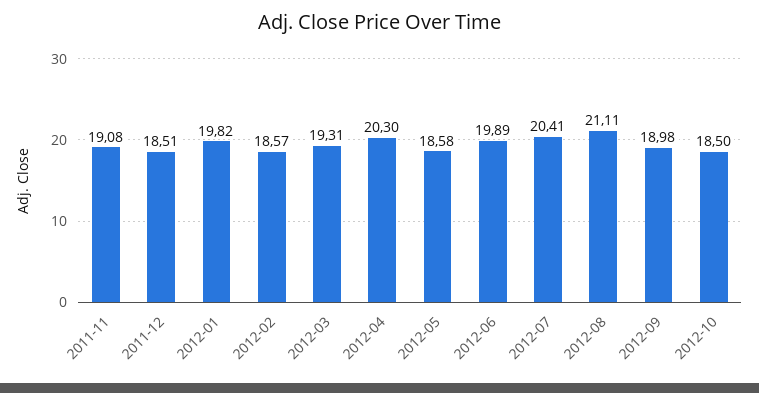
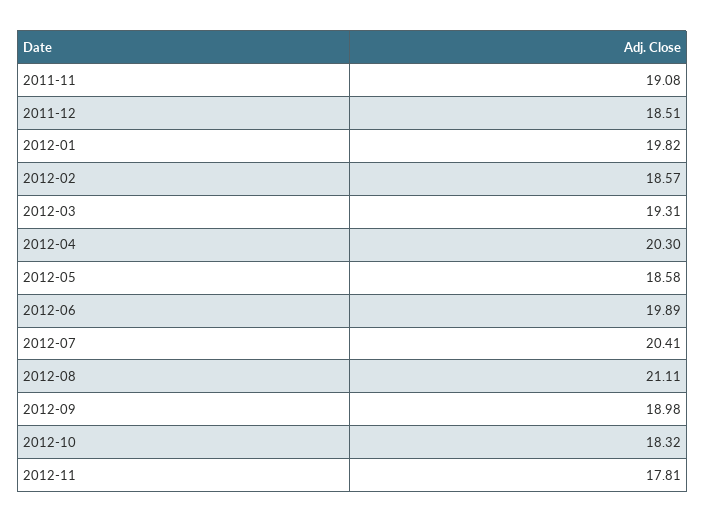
2012-10: 18.5 -> 18.32
2012-11: none -> 17.81

